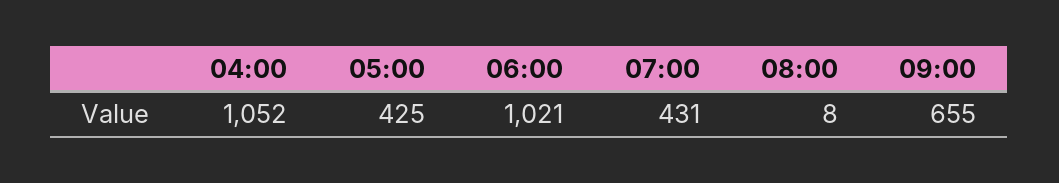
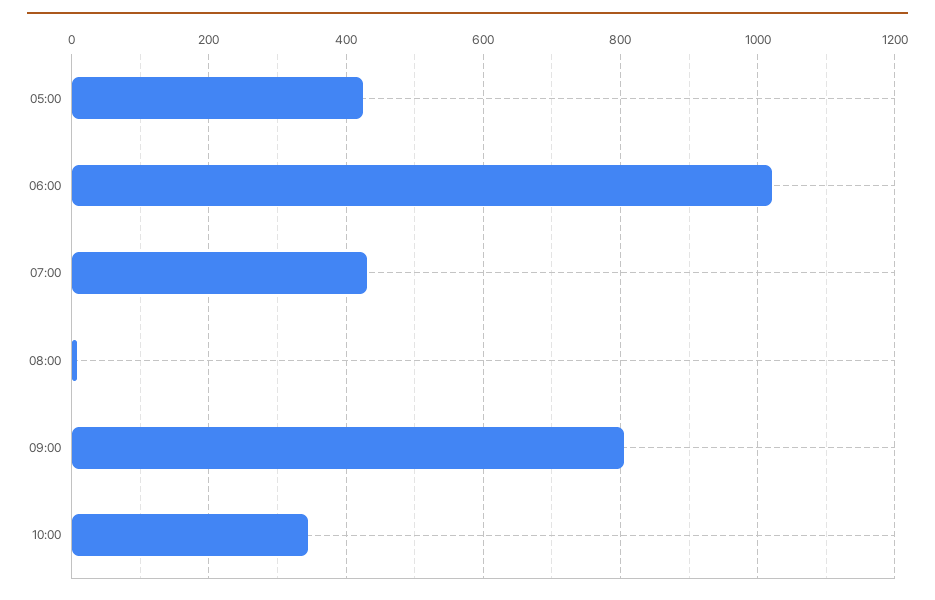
04:00: 1052 -> none
09:00: 655 -> 800
10:00: none -> 340

